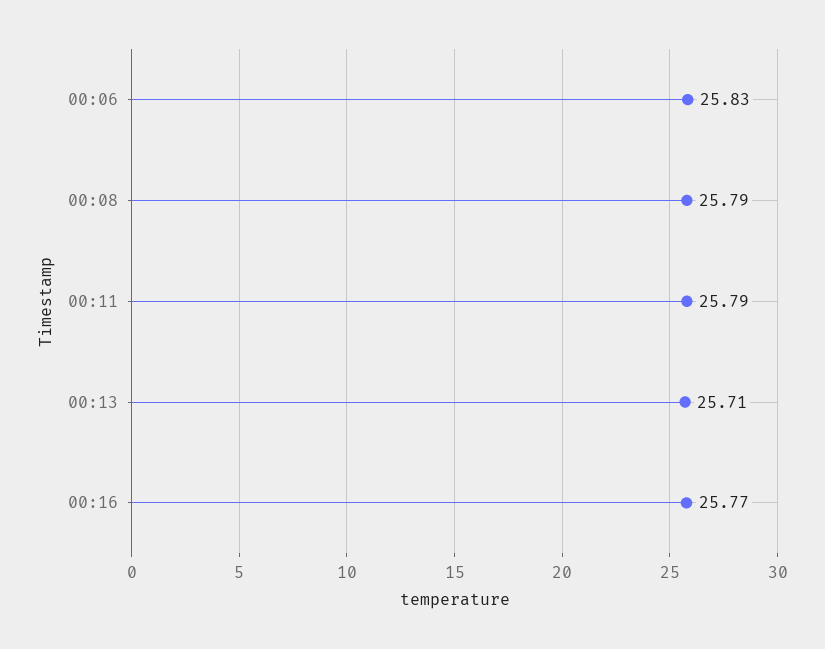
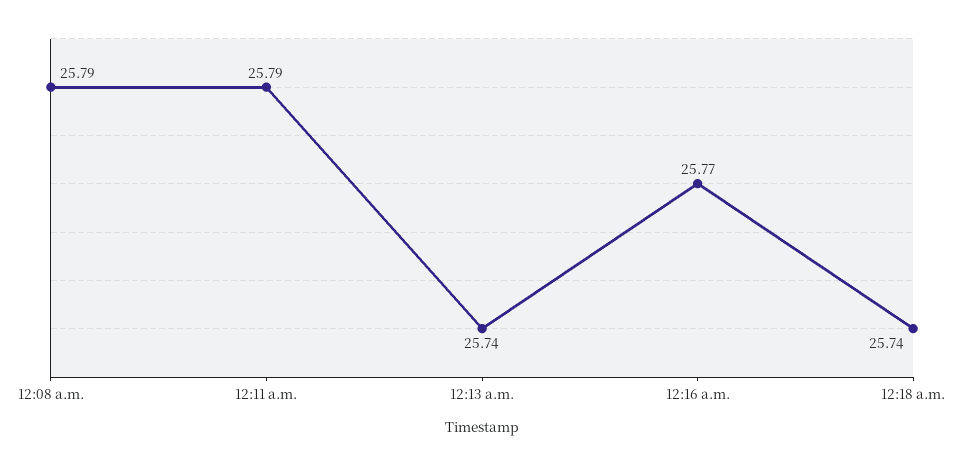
00:06: 25.83 -> none
00:13: 25.71 -> 25.74
12:18 a.m.: none -> 25.74

